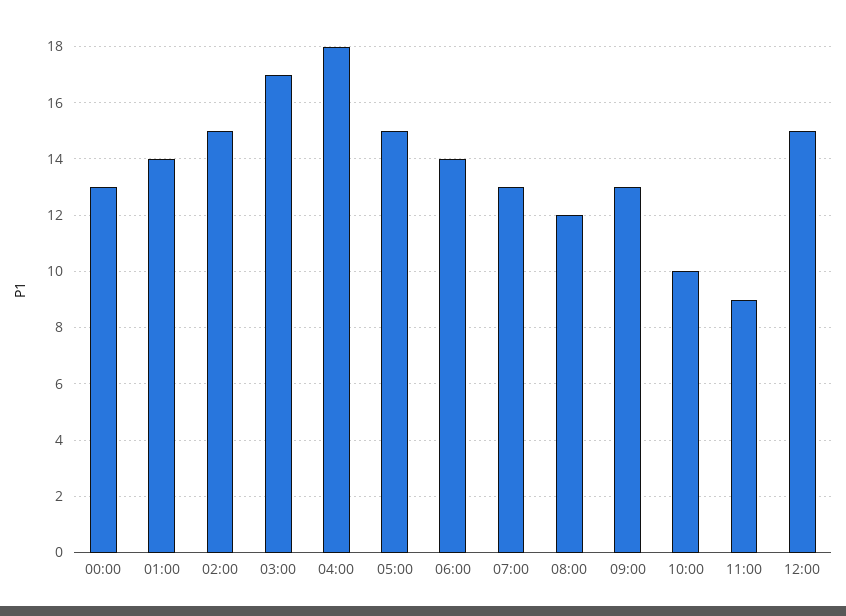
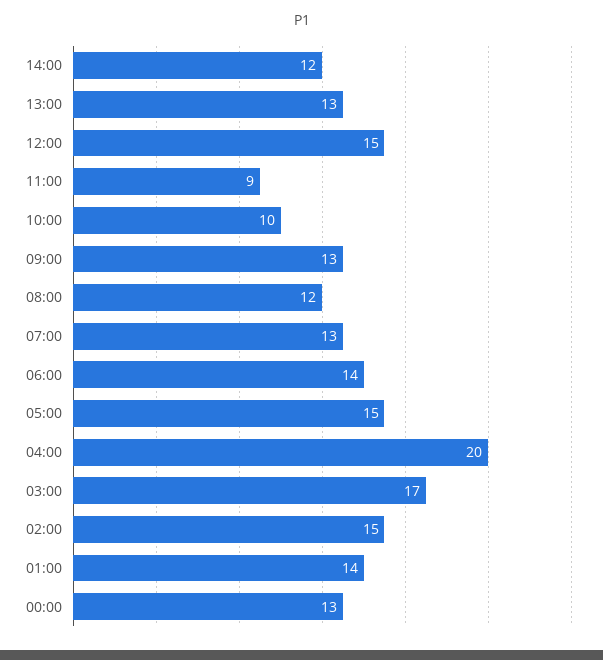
04:00: 18 -> 20
14:00: none -> 12
13:00: none -> 13

